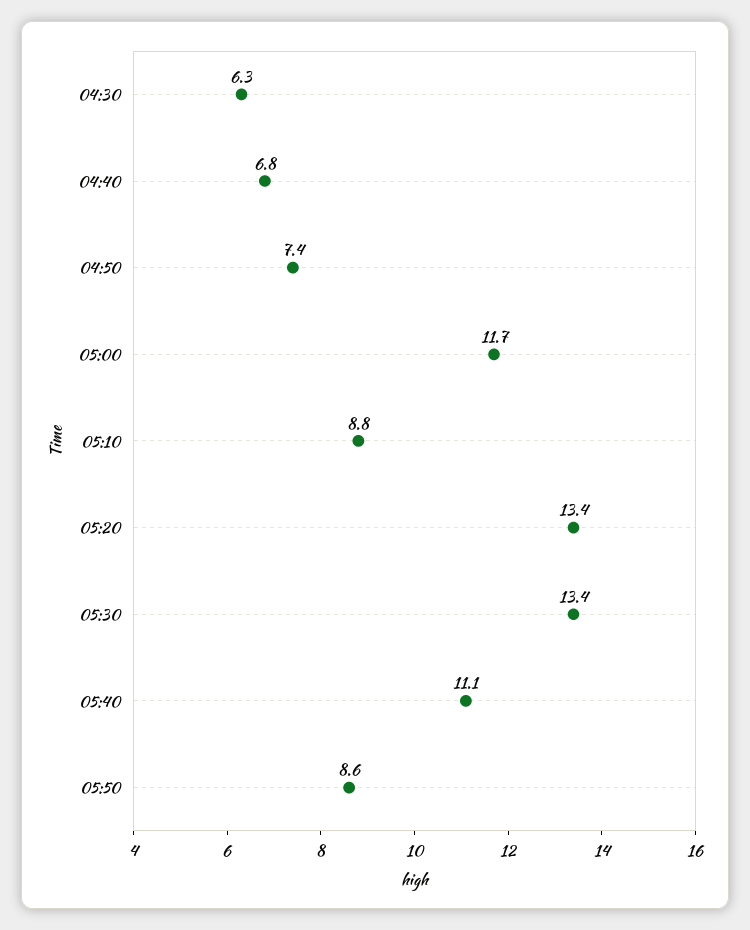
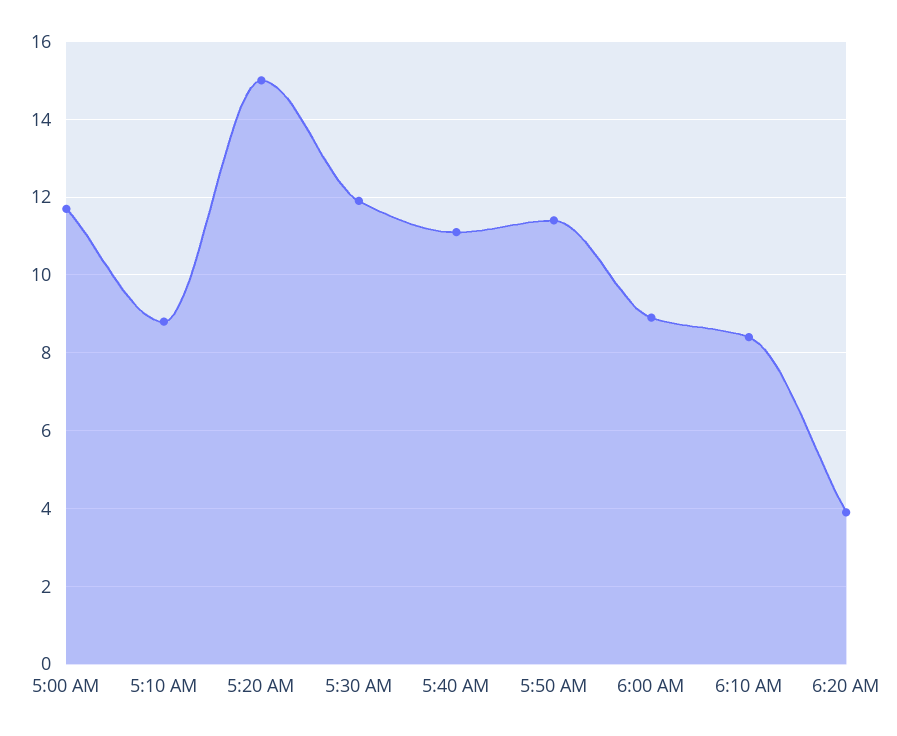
04:30: 6.3 -> none
04:40: 6.8 -> none
04:50: 7.4 -> none
05:20: 13.4 -> 15
05:30: 13.4 -> 12
05:50: 8.6 -> 11.5
6:00 AM: none -> 9
6:10 AM: none -> 8.5
6:20 AM: none -> 4

